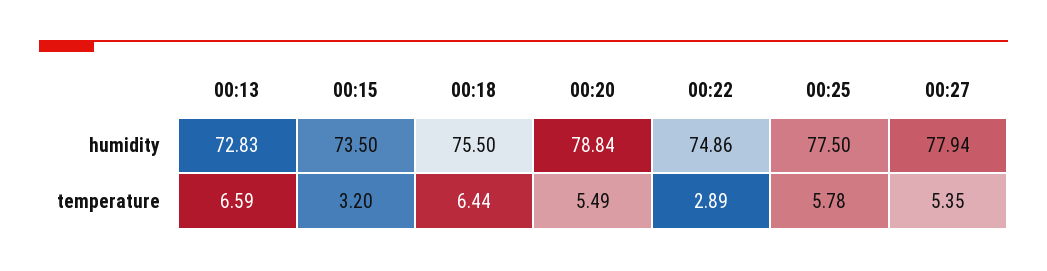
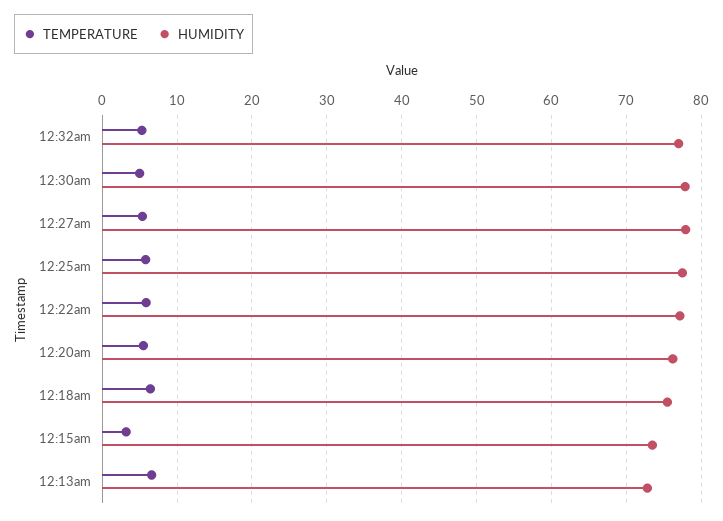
humidity, 00:20: 78.84 -> 76
humidity, 00:22: 74.86 -> 77
temperature, 00:22: 2.89 -> 6
temperature, 12:32am: none -> 5
humidity, 12:32am: none -> 77
temperature, 12:30am: none -> 5
humidity, 12:30am: none -> 78

